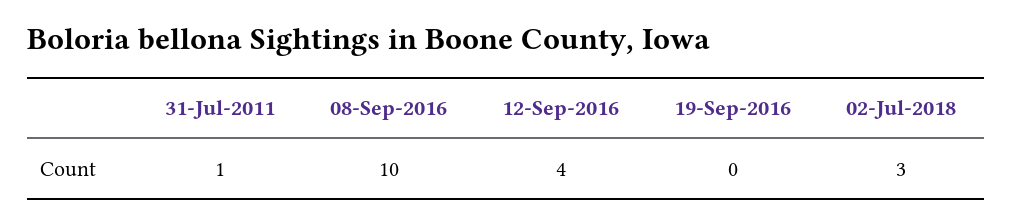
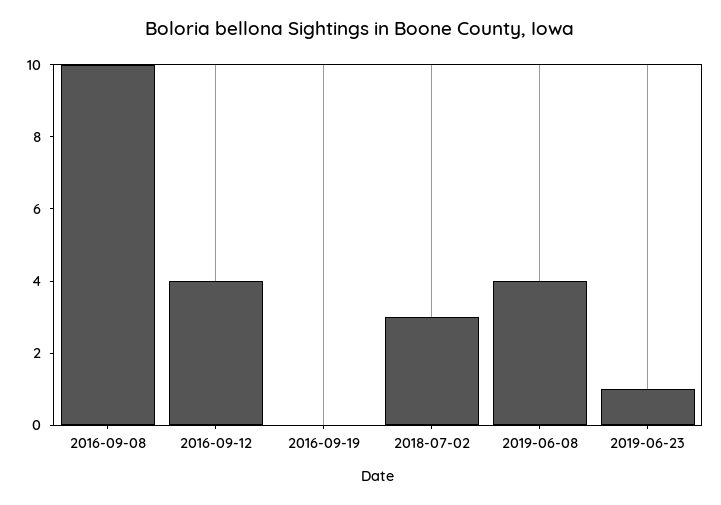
31-Jul-2011: 1 -> none
2019-06-08: none -> 4
2019-06-23: none -> 1

